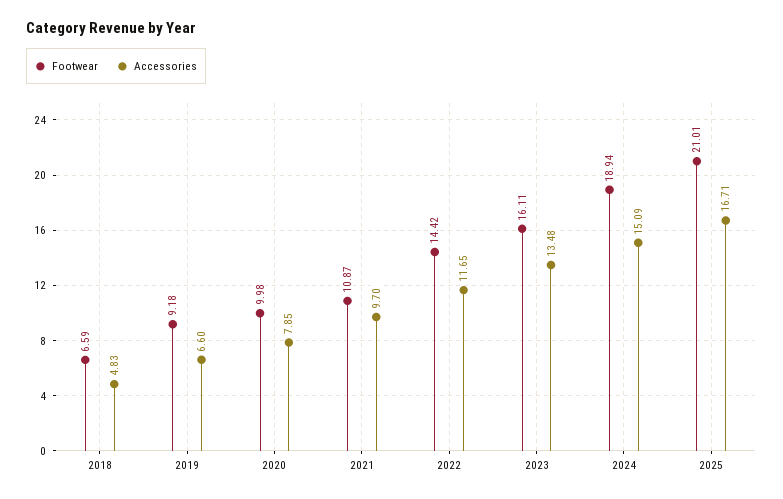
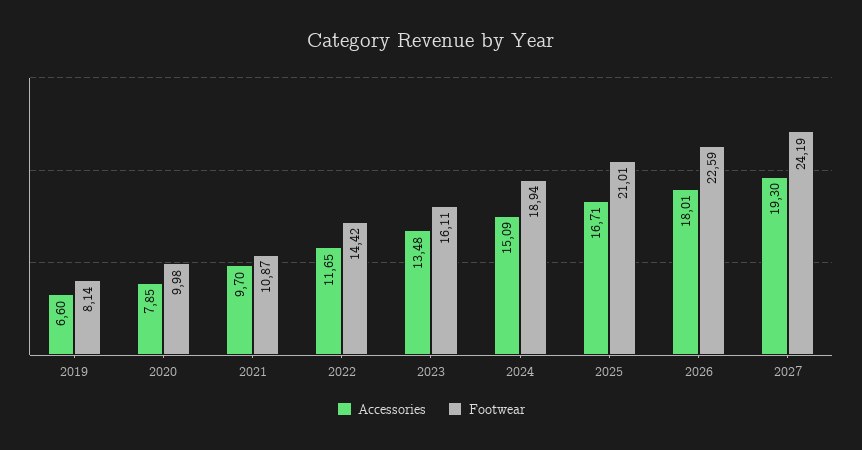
Footwear, 2018: 6.59 -> none
Accessories, 2018: 4.83 -> none
Footwear, 2019: 9.18 -> 8.14
Accessories, 2026: none -> 18.01
Footwear, 2026: none -> 22.59
Accessories, 2027: none -> 19.3
Footwear, 2027: none -> 24.19

